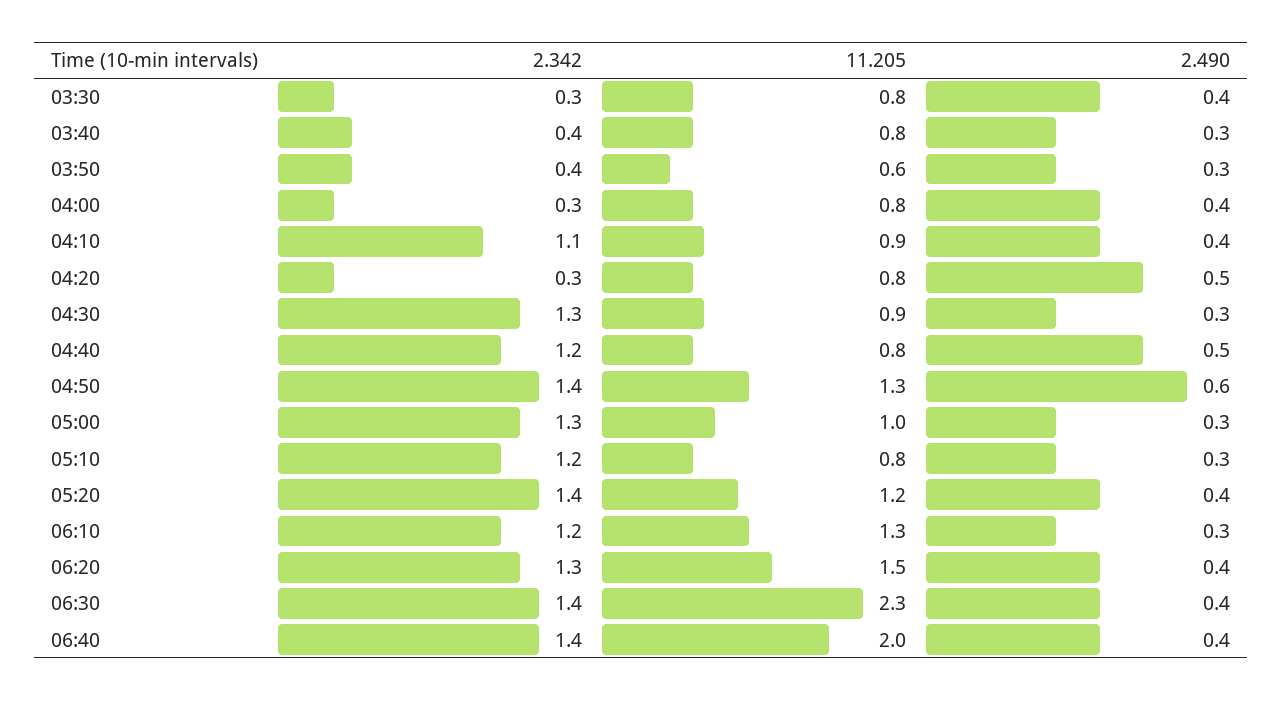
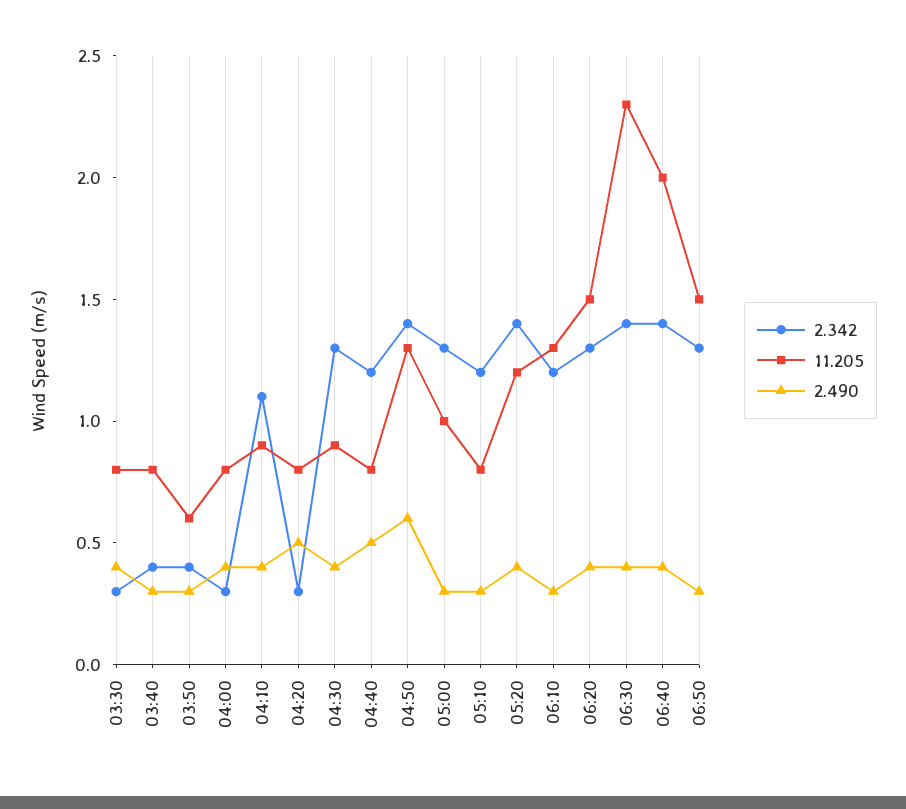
2.490, 04:30: 0.3 -> 0.4
2.342, 06:50: none -> 1.3
11.205, 06:50: none -> 1.5
2.490, 06:50: none -> 0.3

